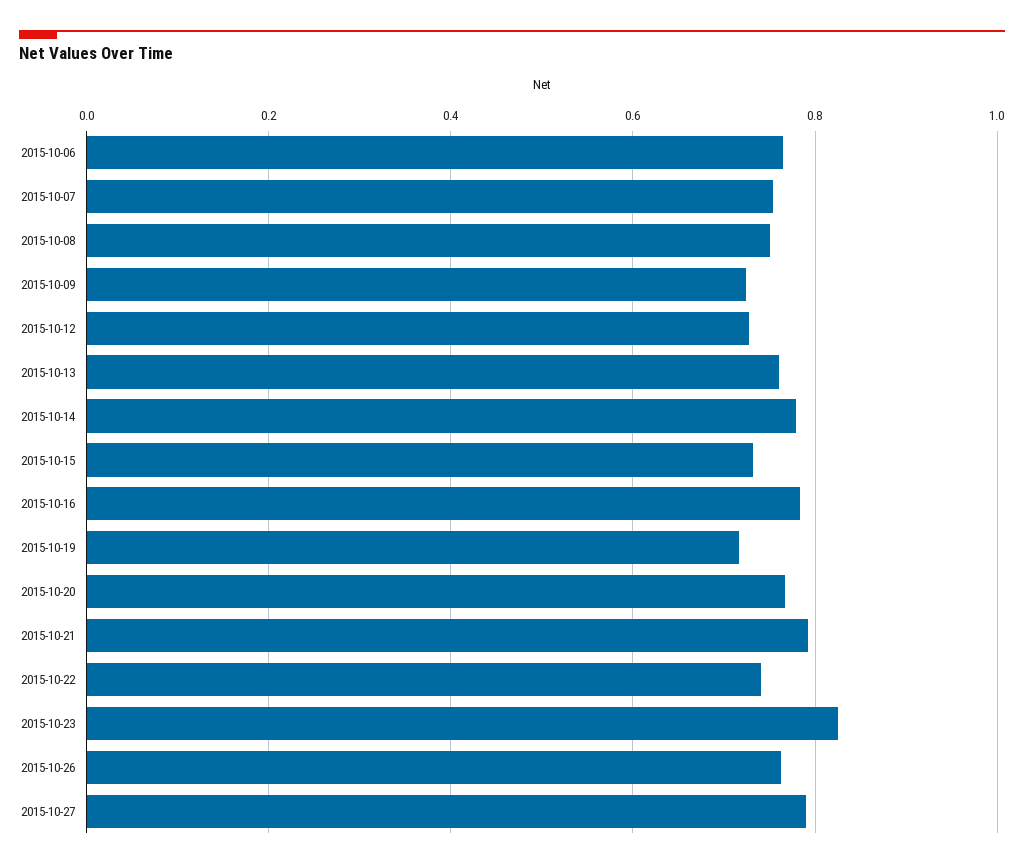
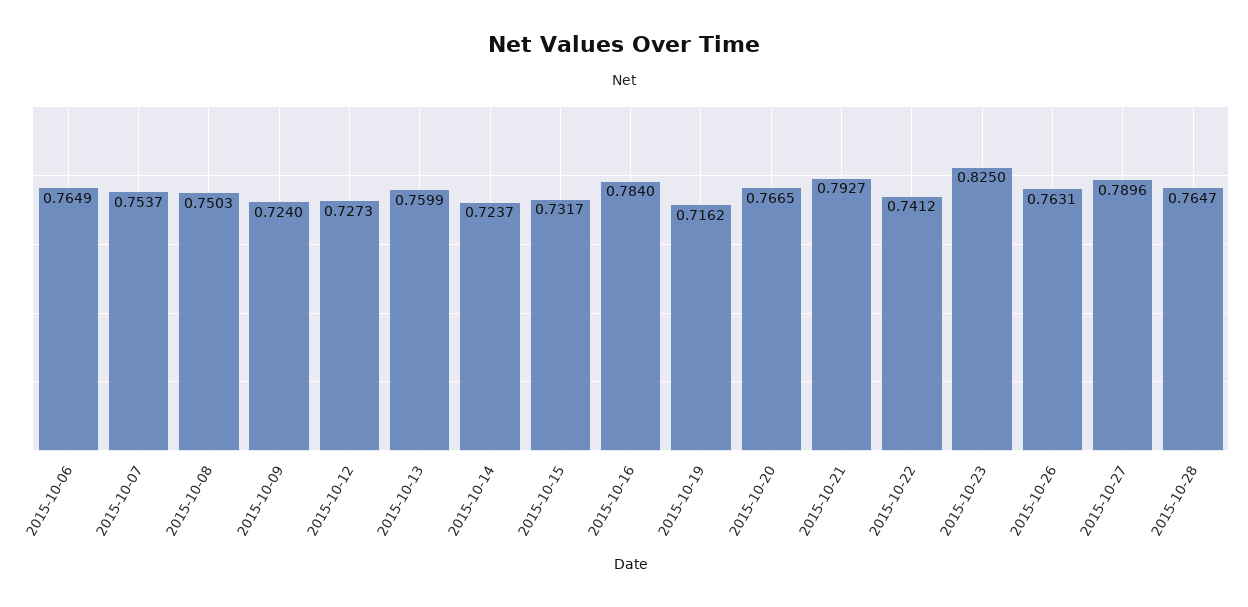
2015-10-14: 0.78 -> 0.7237
2015-10-28: none -> 0.7647

